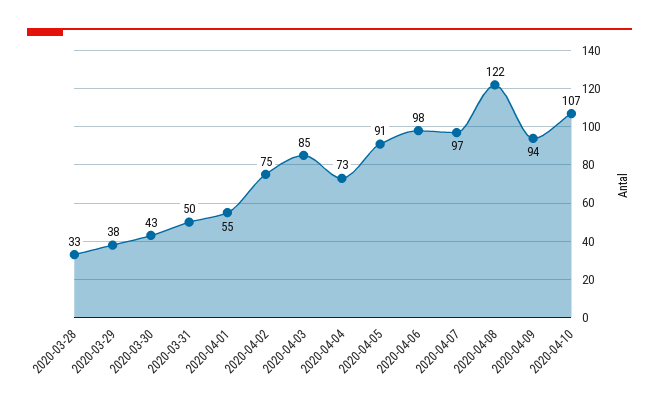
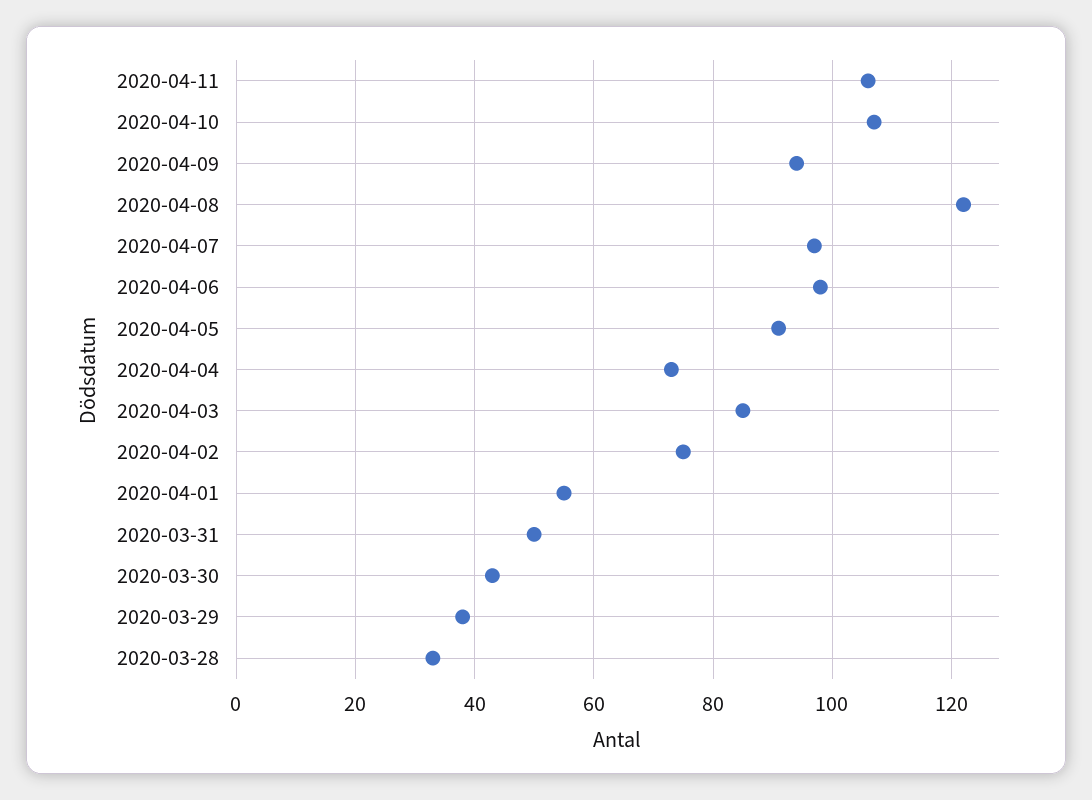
2020-04-11: none -> 105

